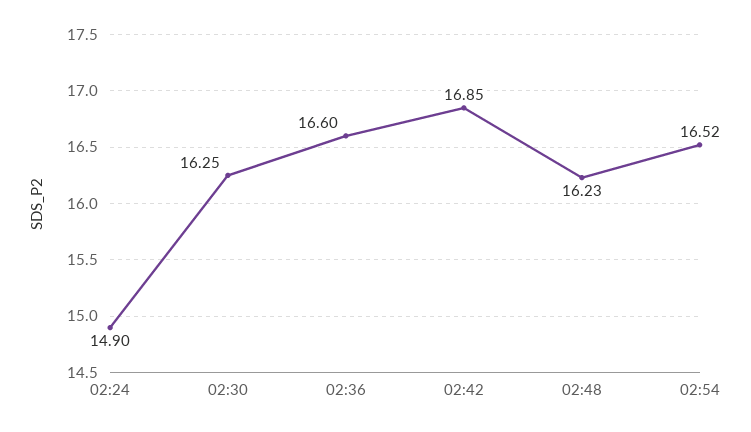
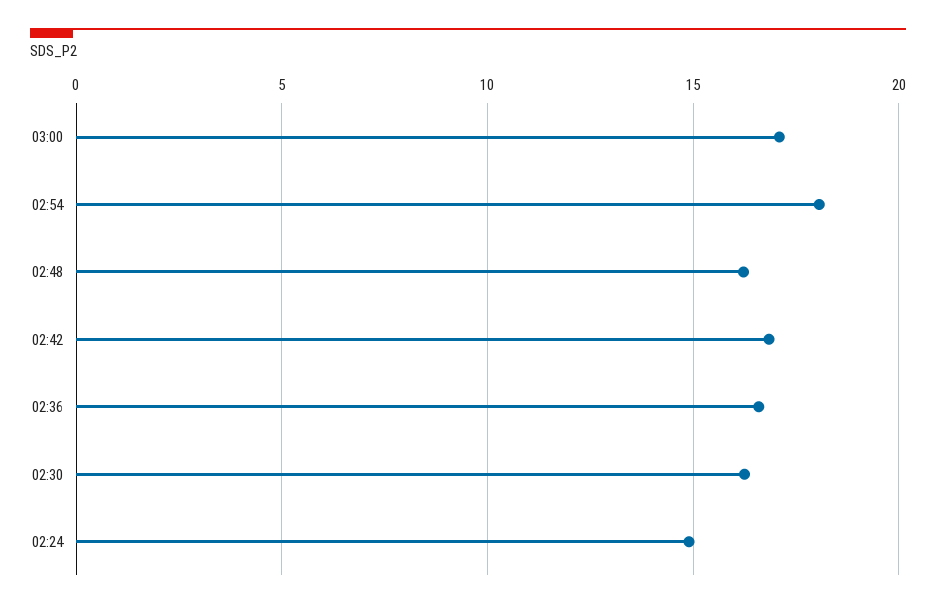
02:54: 16.52 -> 18
03:00: none -> 17

